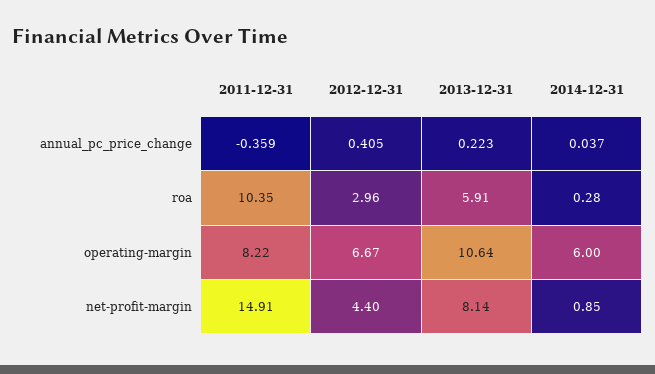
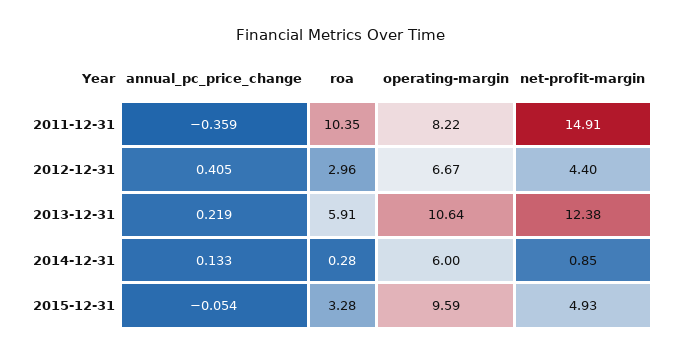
2013-12-31, annual_pc_price_change: 0.223 -> 0.219
2014-12-31, annual_pc_price_change: 0.037 -> 0.133
2013-12-31, net-profit-margin: 8.14 -> 12.38
2015-12-31, annual_pc_price_change: none -> -0.054
2015-12-31, roa: none -> 3.28
2015-12-31, operating-margin: none -> 9.59
2015-12-31, net-profit-margin: none -> 4.93

